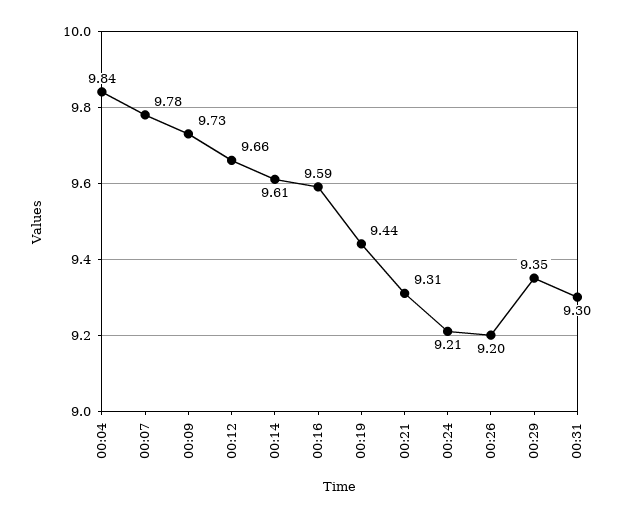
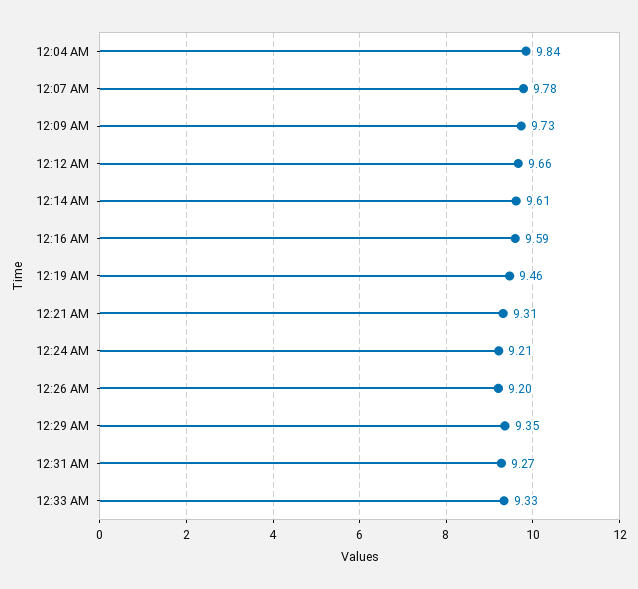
00:19: 9.44 -> 9.46
00:31: 9.3 -> 9.27
12:33 AM: none -> 9.33

